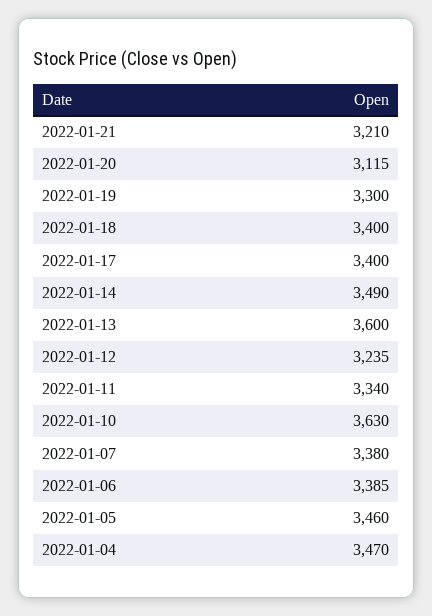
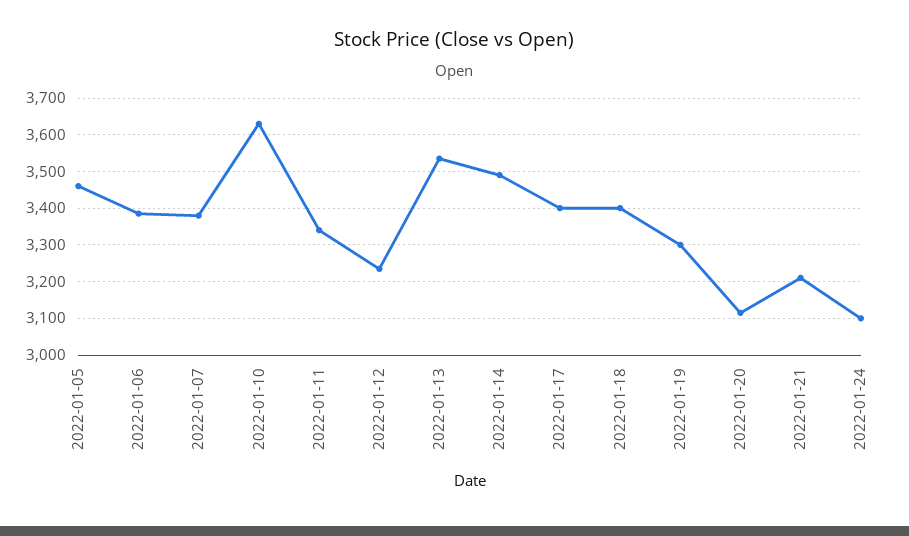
2022-01-13: 3600 -> 3540
2022-01-04: 3470 -> none
2022-01-24: none -> 3100

